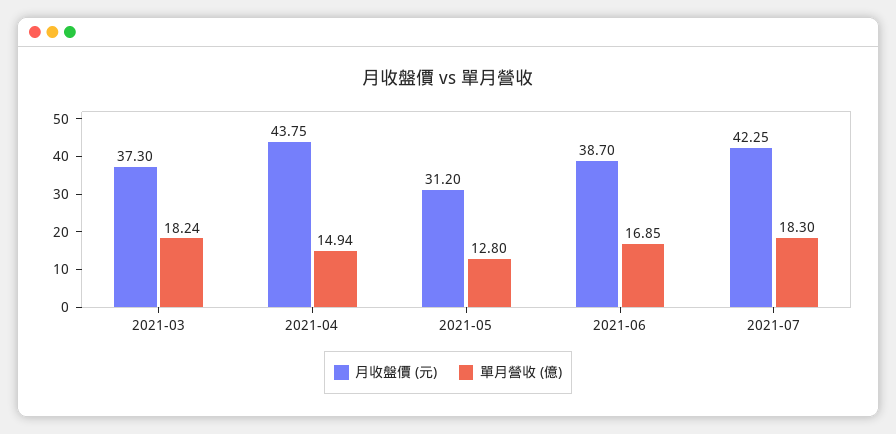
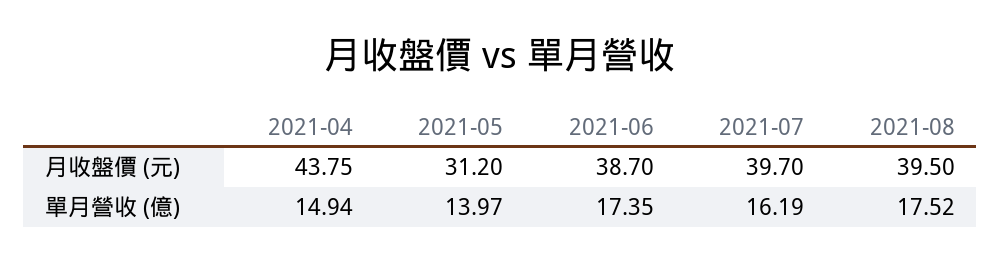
月收盤價 (元), 2021-03: 37.3 -> none
單月營收 (億), 2021-03: 18.24 -> none
單月營收 (億), 2021-05: 12.8 -> 13.97
單月營收 (億), 2021-06: 16.85 -> 17.35
月收盤價 (元), 2021-07: 42.25 -> 39.7
單月營收 (億), 2021-07: 18.3 -> 16.19
月收盤價 (元), 2021-08: none -> 39.5
單月營收 (億), 2021-08: none -> 17.52

